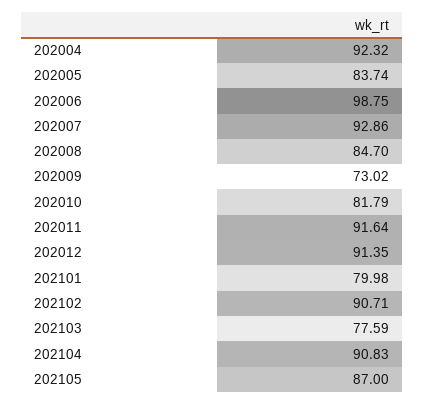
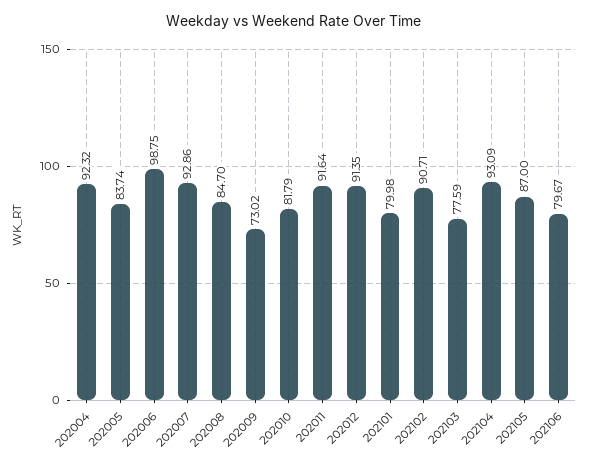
202104: 90.83 -> 93.09
202106: none -> 79.67

